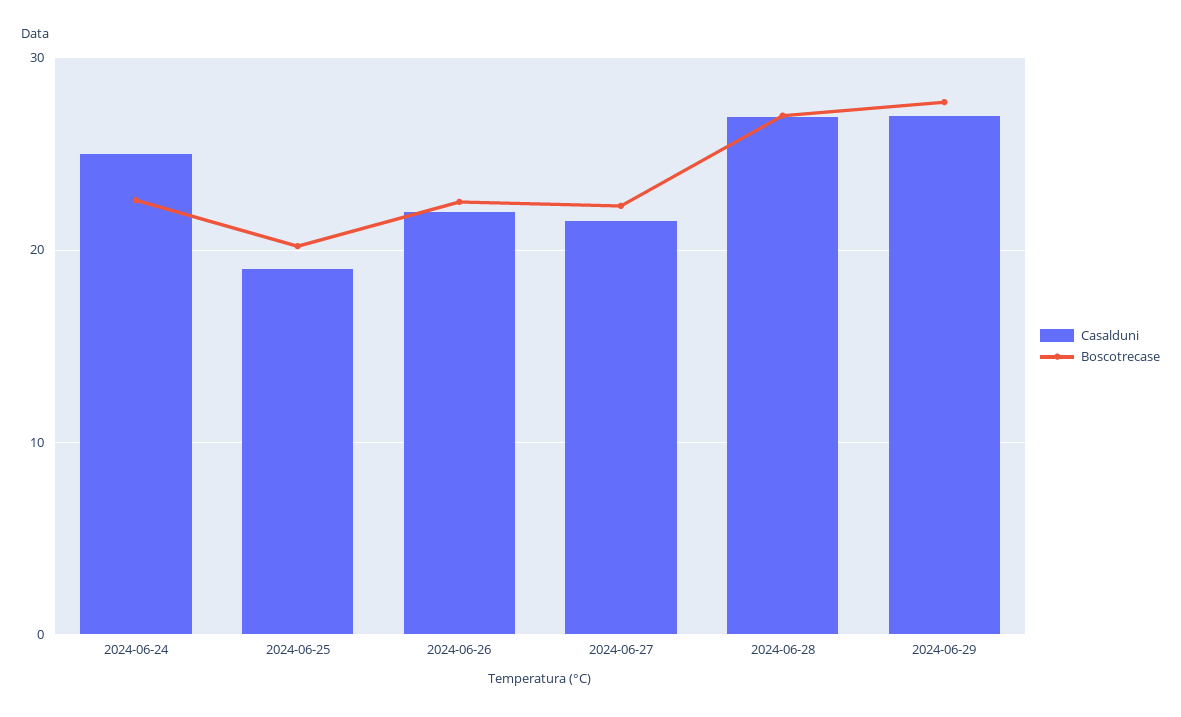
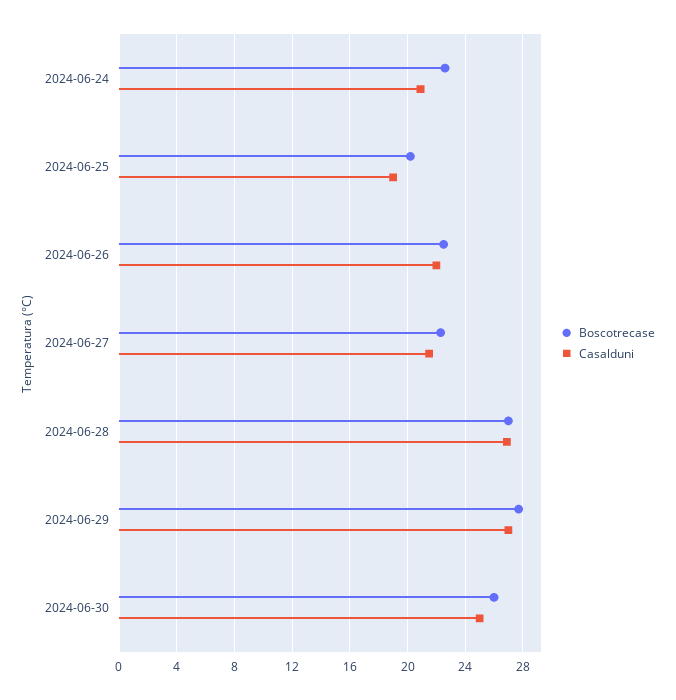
Casalduni, 2024-06-24: 25 -> 21
Boscotrecase, 2024-06-30: none -> 26
Casalduni, 2024-06-30: none -> 25

